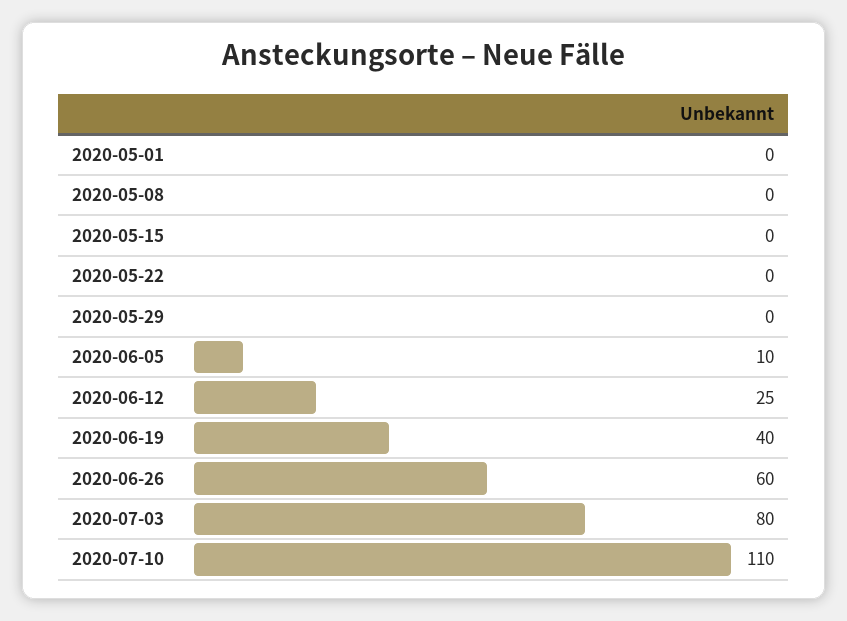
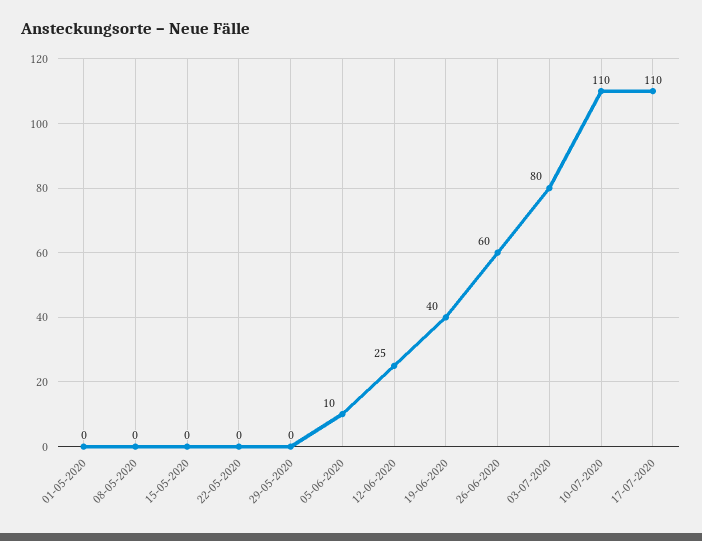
17-07-2020: none -> 110

